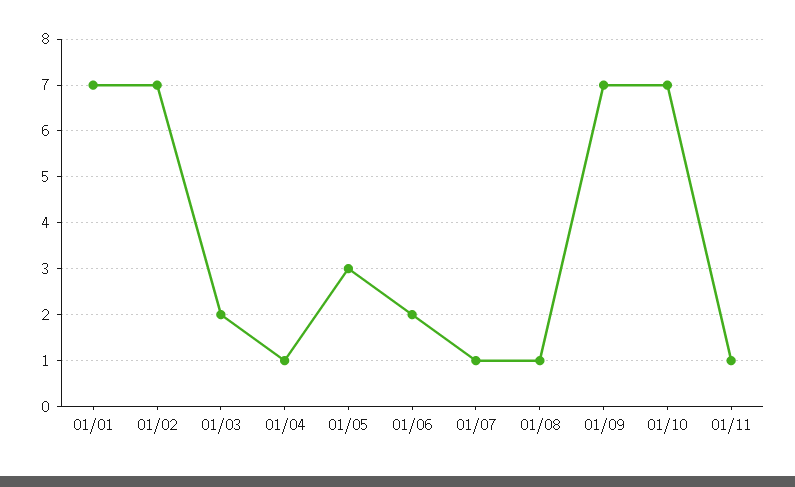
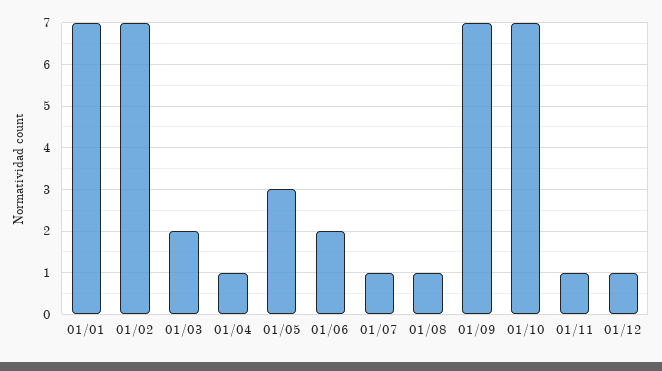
01/12: none -> 1

